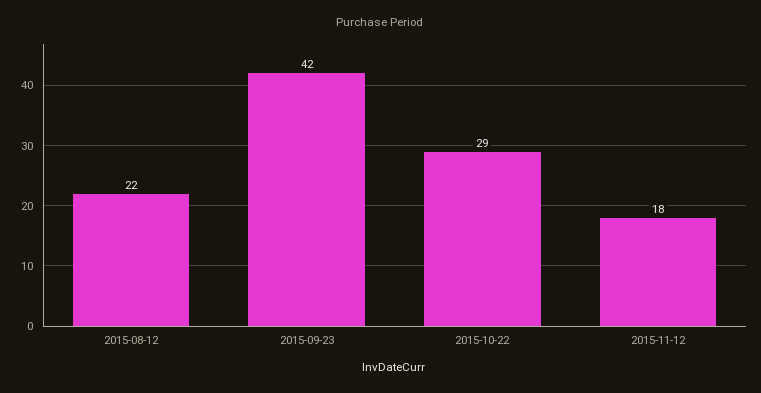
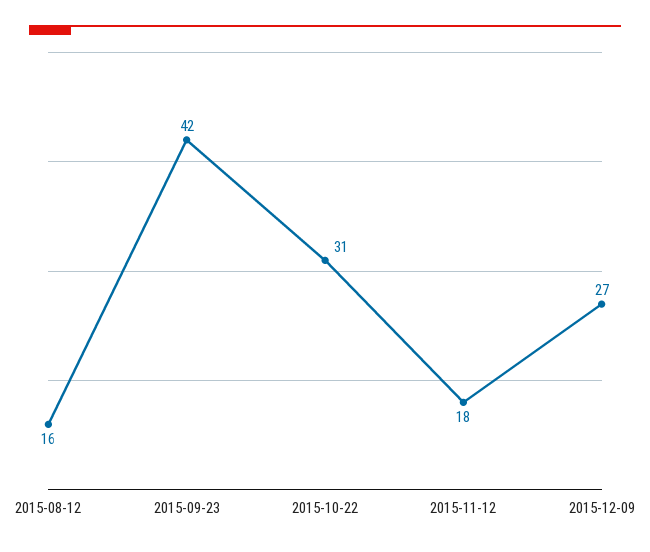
2015-08-12: 22 -> 16
2015-10-22: 29 -> 31
2015-12-09: none -> 27

